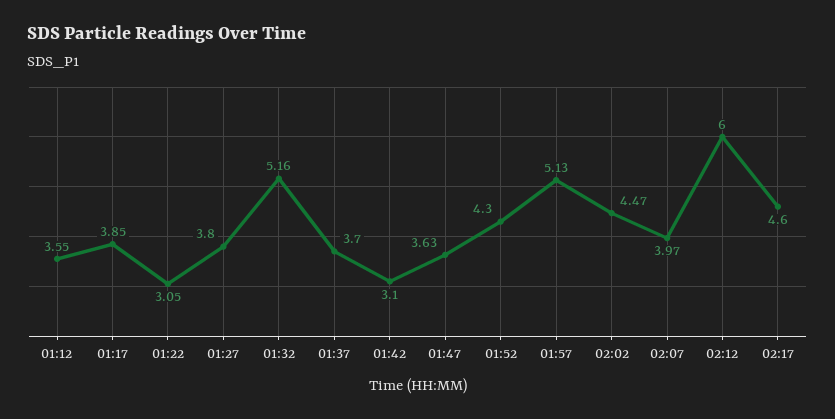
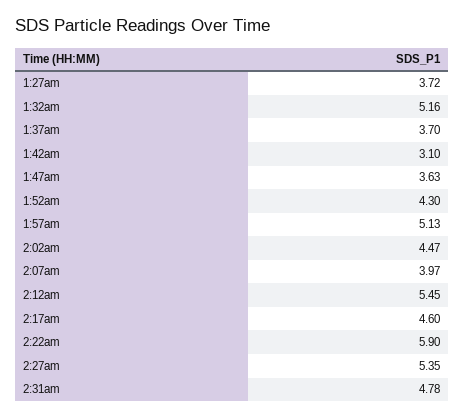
01:12: 3.55 -> none
01:17: 3.85 -> none
01:22: 3.05 -> none
01:27: 3.8 -> 3.72
02:12: 6 -> 5.45
2:22am: none -> 5.9
2:27am: none -> 5.35
2:31am: none -> 4.78

